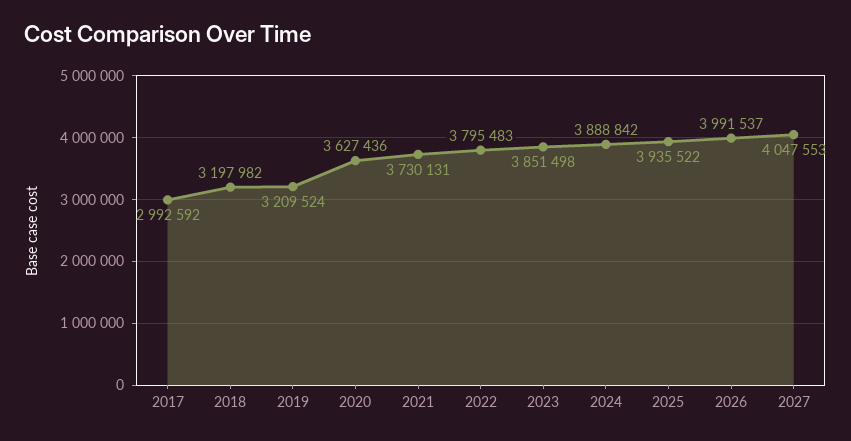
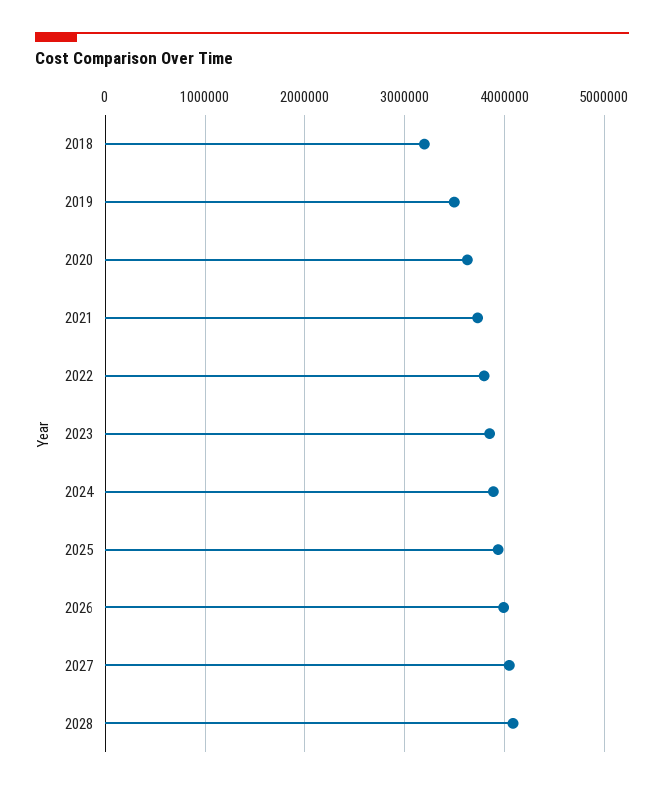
2017: 2992592 -> none
2019: 3209524 -> 3500000
2028: none -> 4100000

